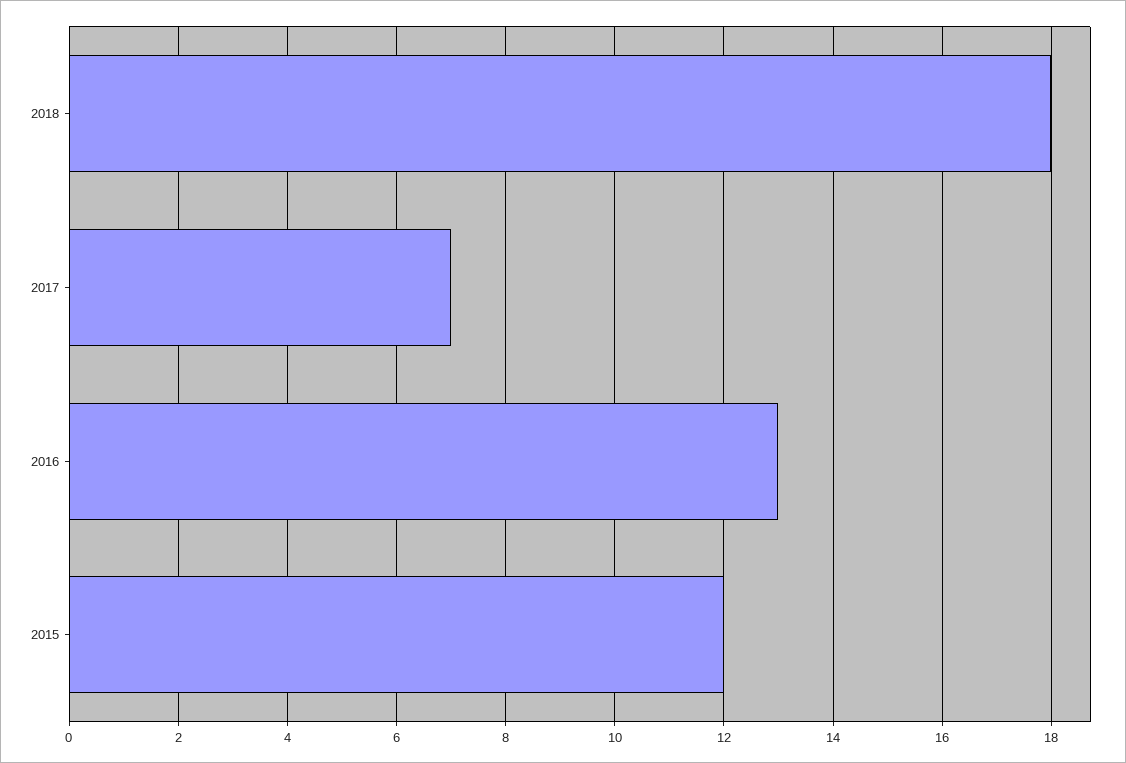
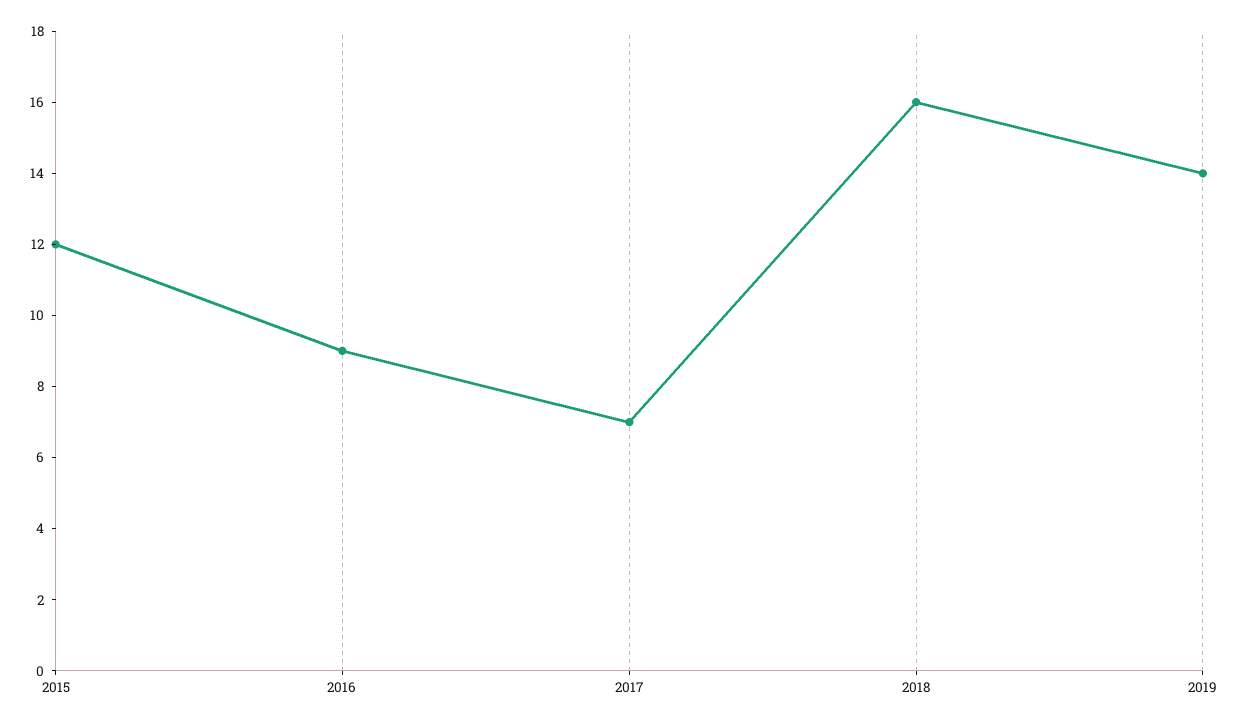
2018: 18 -> 16
2016: 13 -> 9
2019: none -> 14

